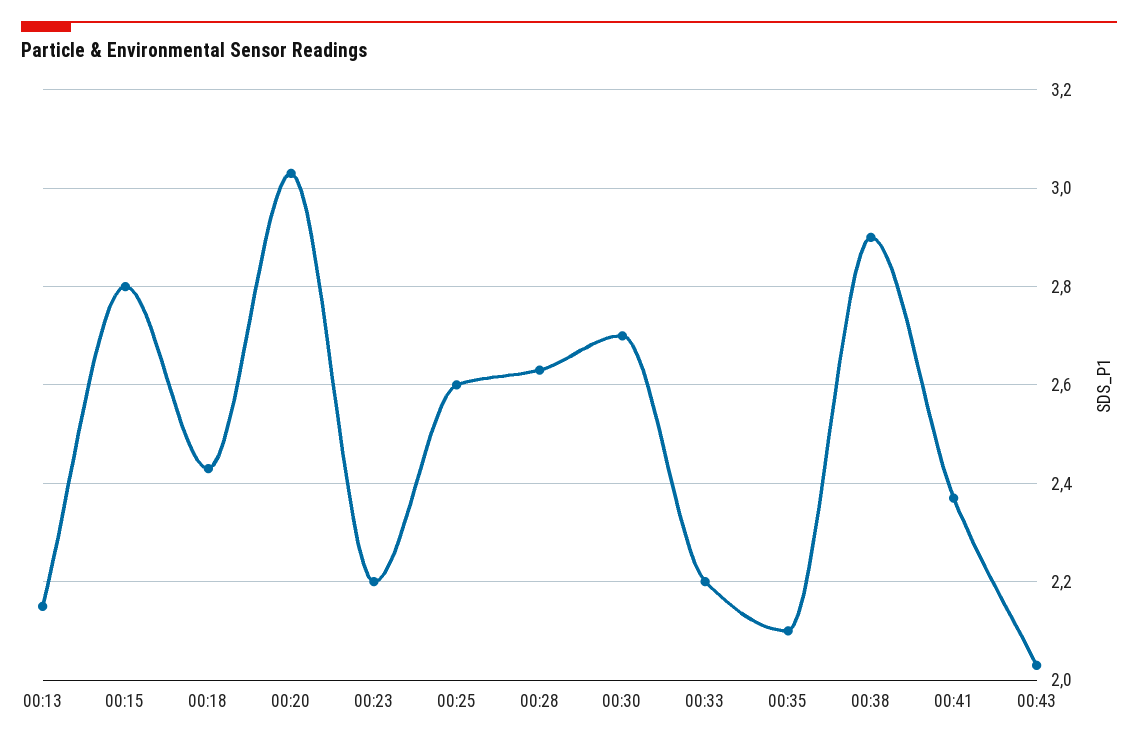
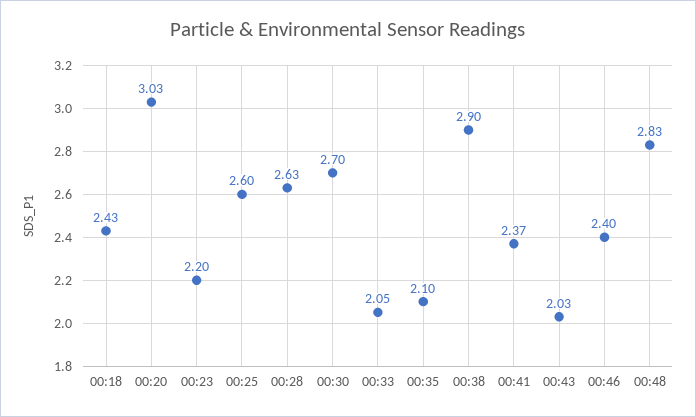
00:13: 2.15 -> none
00:15: 2.8 -> none
00:33: 2.2 -> 2.05
00:46: none -> 2.4
00:48: none -> 2.83

